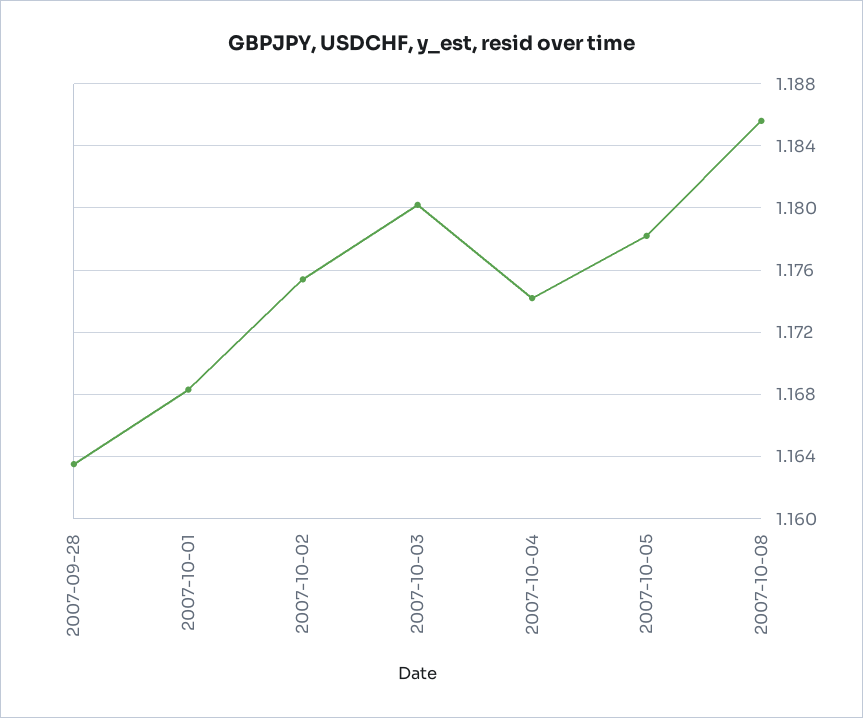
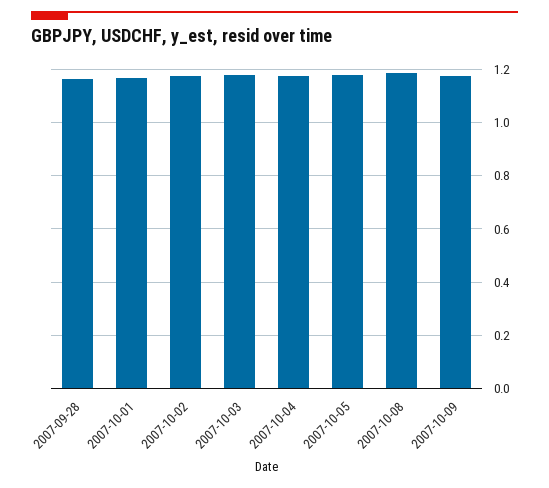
2007-10-09: none -> 1.175

